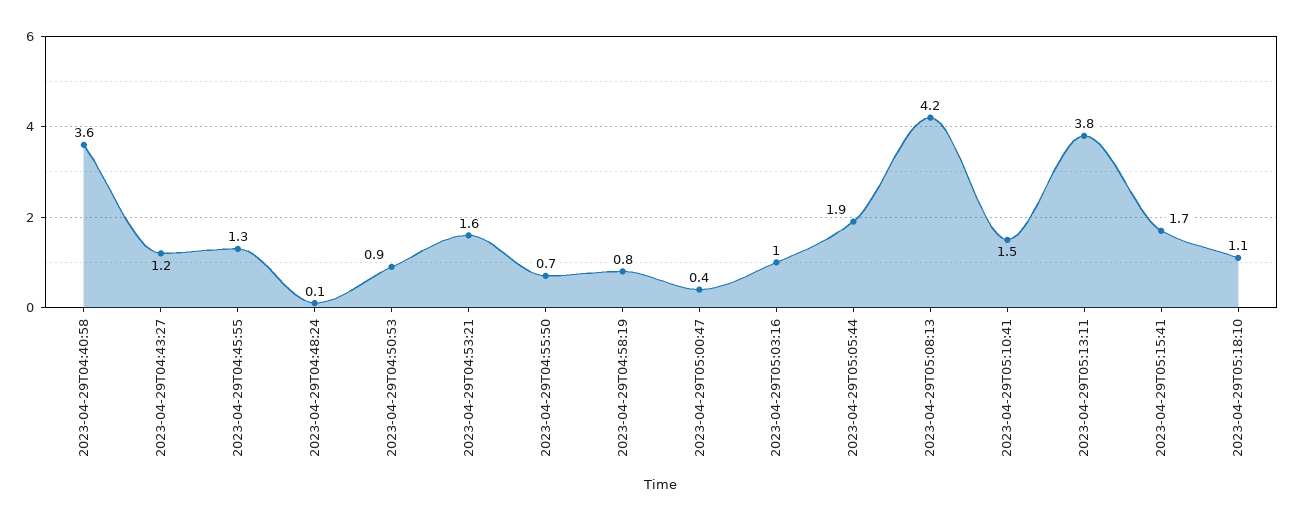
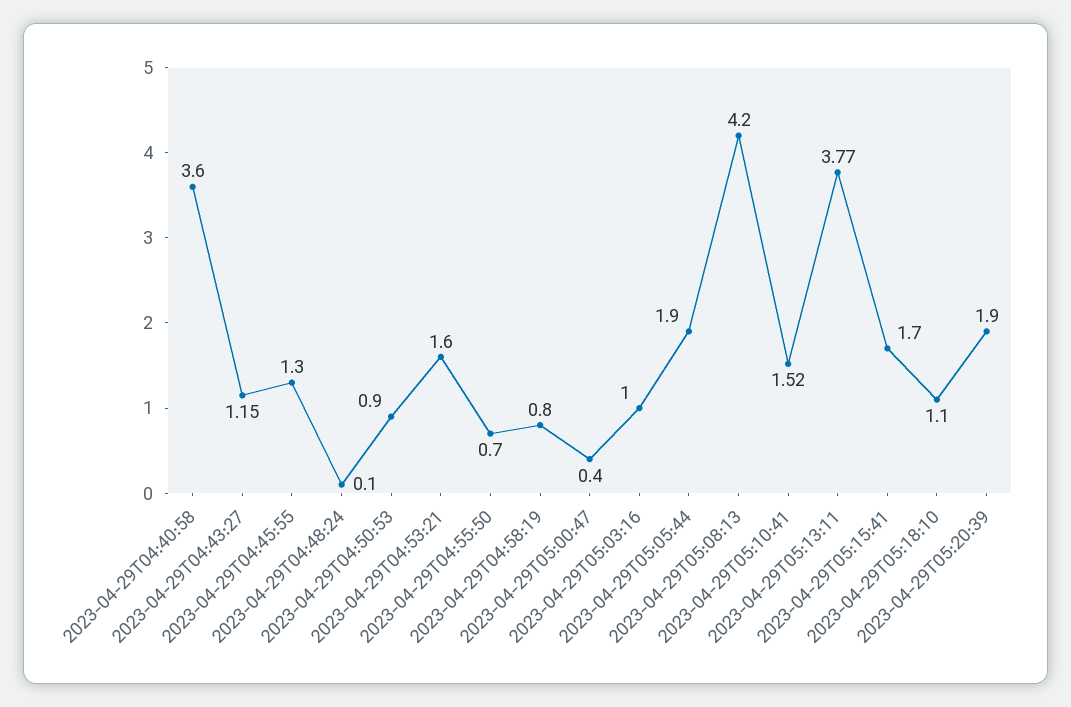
2023-04-29T05:20:39: none -> 1.9

